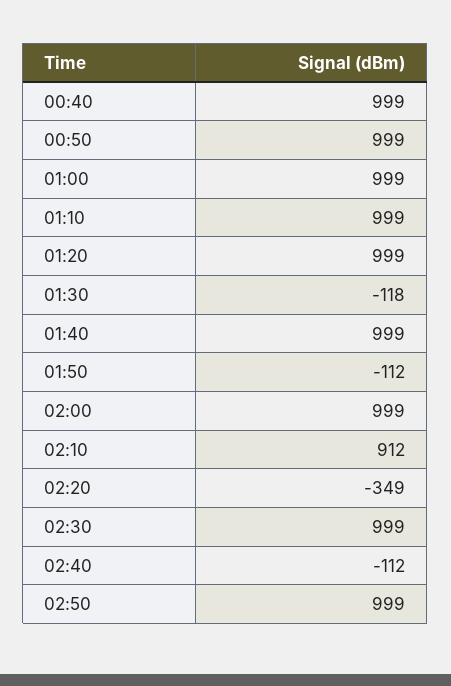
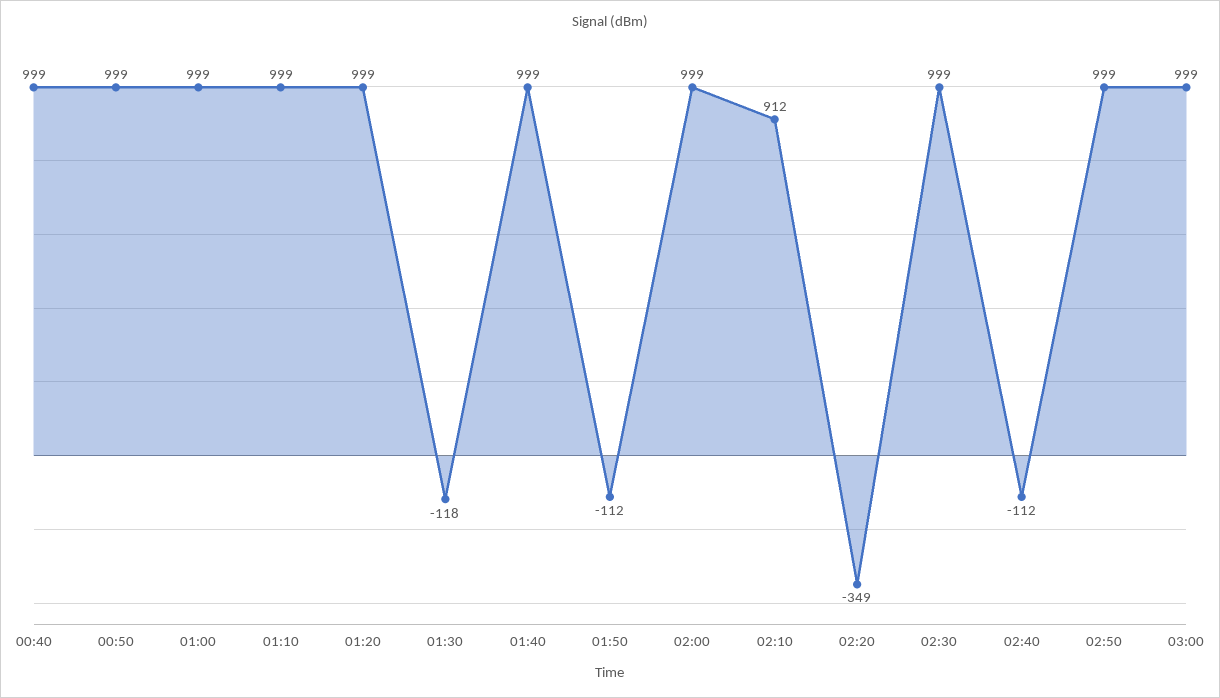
03:00: none -> 999

